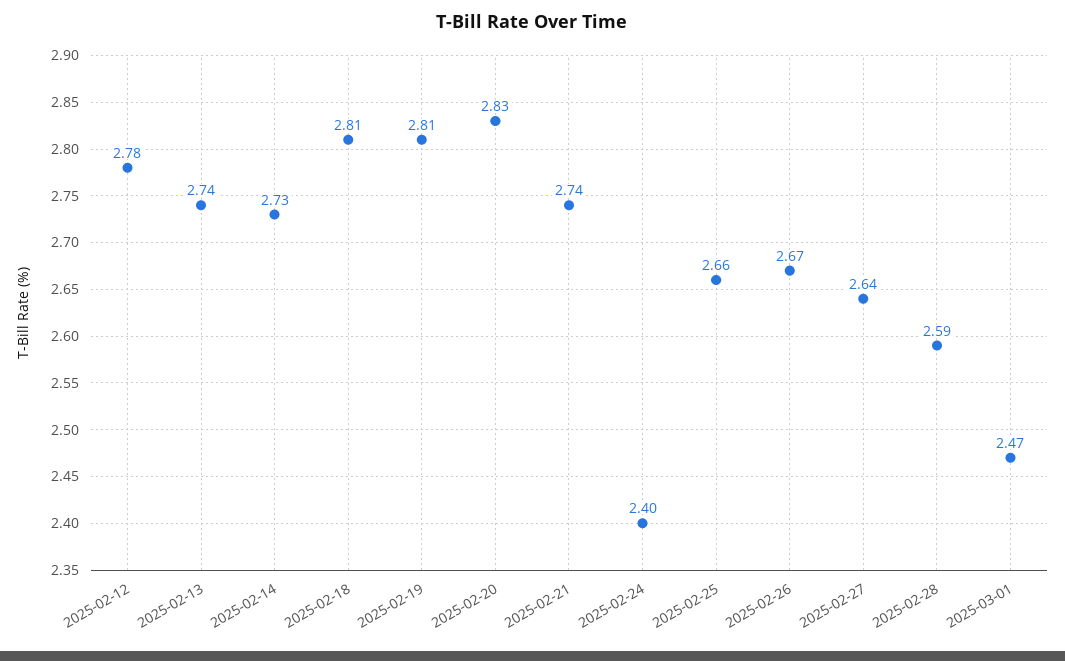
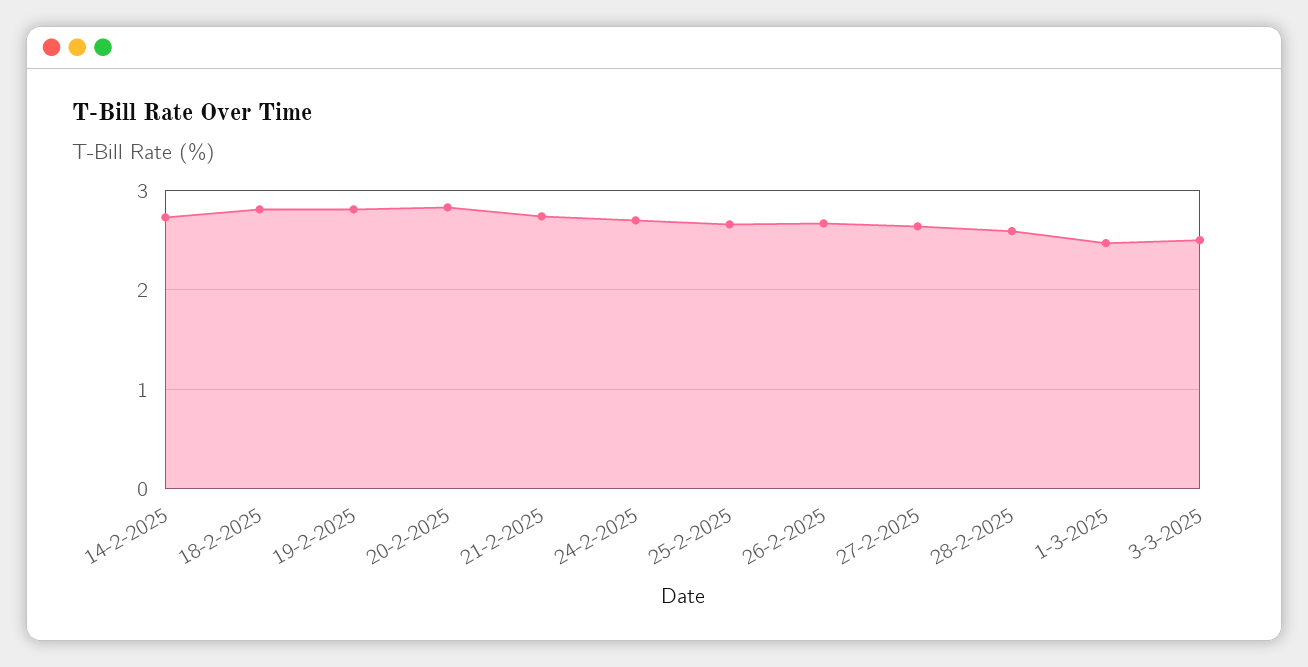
2025-02-12: 2.78 -> none
2025-02-13: 2.74 -> none
2025-02-24: 2.4 -> 2.7
3-3-2025: none -> 2.5

